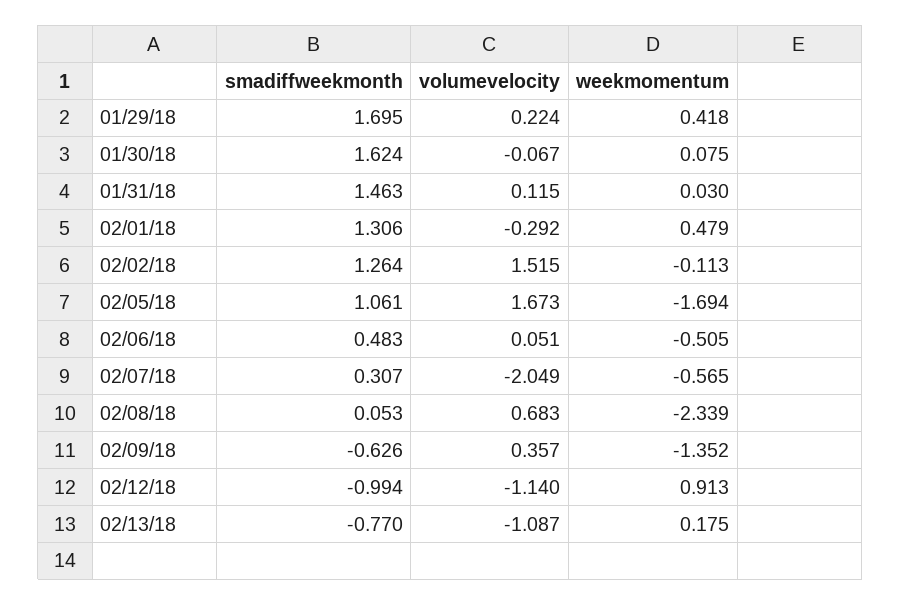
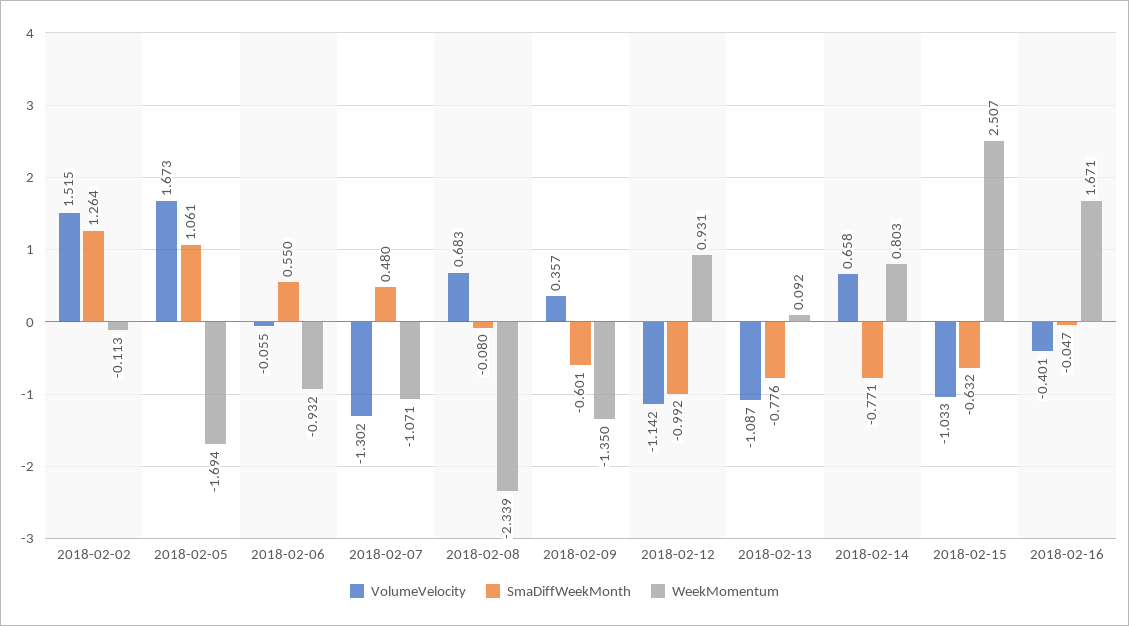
smadiffweekmonth, 01/29/18: 1.695 -> none
volumevelocity, 01/29/18: 0.224 -> none
weekmomentum, 01/29/18: 0.418 -> none
smadiffweekmonth, 01/30/18: 1.624 -> none
volumevelocity, 01/30/18: -0.067 -> none
weekmomentum, 01/30/18: 0.075 -> none
smadiffweekmonth, 01/31/18: 1.463 -> none
volumevelocity, 01/31/18: 0.115 -> none
weekmomentum, 01/31/18: 0.03 -> none
smadiffweekmonth, 02/01/18: 1.306 -> none
volumevelocity, 02/01/18: -0.292 -> none
weekmomentum, 02/01/18: 0.479 -> none
smadiffweekmonth, 02/06/18: 0.483 -> 0.55
volumevelocity, 02/06/18: 0.051 -> -0.055
weekmomentum, 02/06/18: -0.505 -> -0.932
smadiffweekmonth, 02/07/18: 0.307 -> 0.48
volumevelocity, 02/07/18: -2.049 -> -1.302
weekmomentum, 02/07/18: -0.565 -> -1.071
smadiffweekmonth, 02/08/18: 0.053 -> -0.08
smadiffweekmonth, 02/09/18: -0.626 -> -0.601
weekmomentum, 02/09/18: -1.352 -> -1.35
smadiffweekmonth, 02/12/18: -0.994 -> -0.992
volumevelocity, 02/12/18: -1.14 -> -1.142
weekmomentum, 02/12/18: 0.913 -> 0.931
smadiffweekmonth, 02/13/18: -0.77 -> -0.776
weekmomentum, 02/13/18: 0.175 -> 0.092
volumevelocity, 2018-02-14: none -> 0.658
smadiffweekmonth, 2018-02-14: none -> -0.771
weekmomentum, 2018-02-14: none -> 0.803
volumevelocity, 2018-02-15: none -> -1.033
smadiffweekmonth, 2018-02-15: none -> -0.632
weekmomentum, 2018-02-15: none -> 2.507
volumevelocity, 2018-02-16: none -> -0.401
smadiffweekmonth, 2018-02-16: none -> -0.047
weekmomentum, 2018-02-16: none -> 1.671

